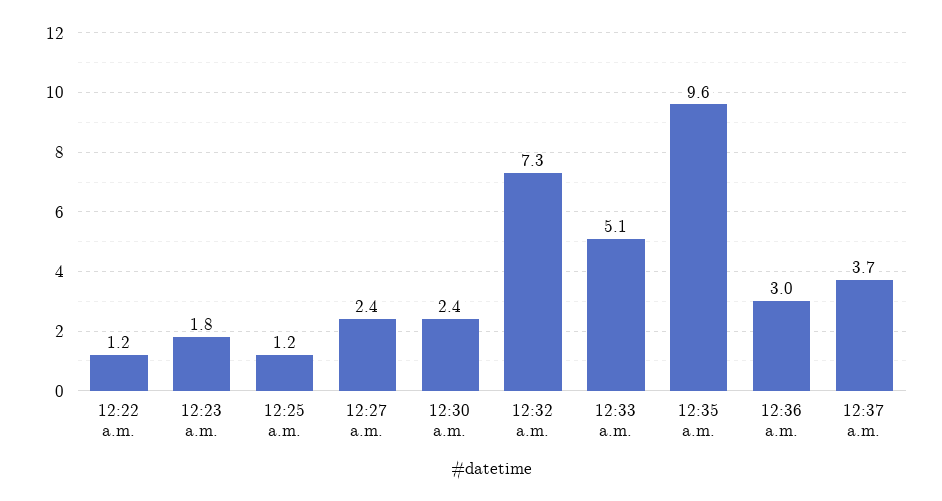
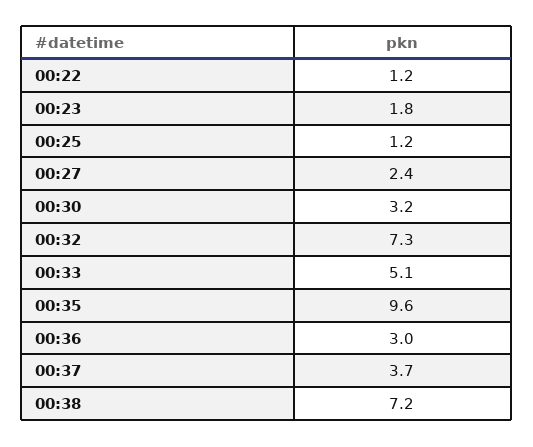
12:30 a.m.: 2.4 -> 3.2
00:38: none -> 7.2

